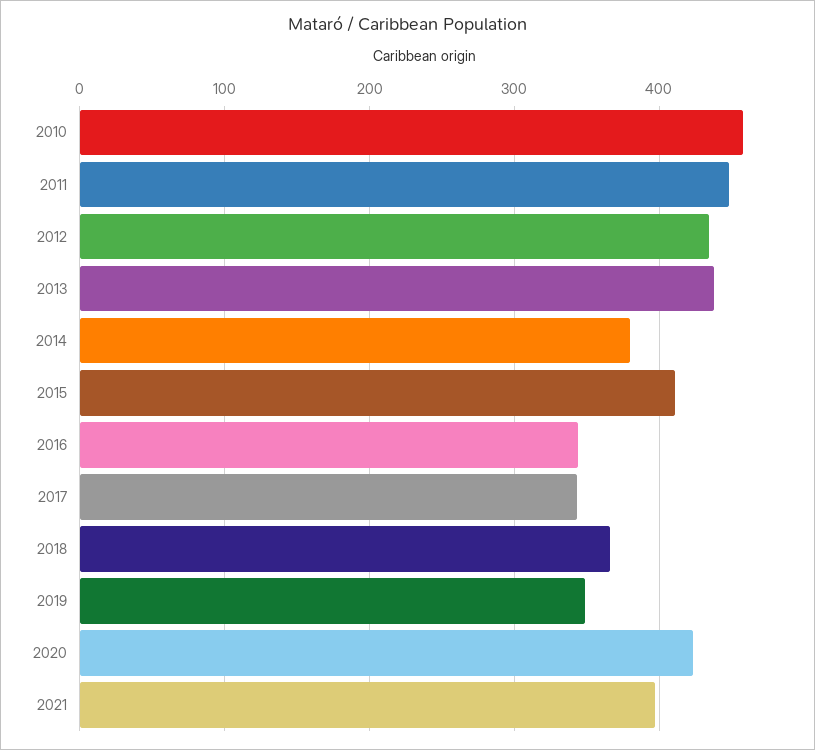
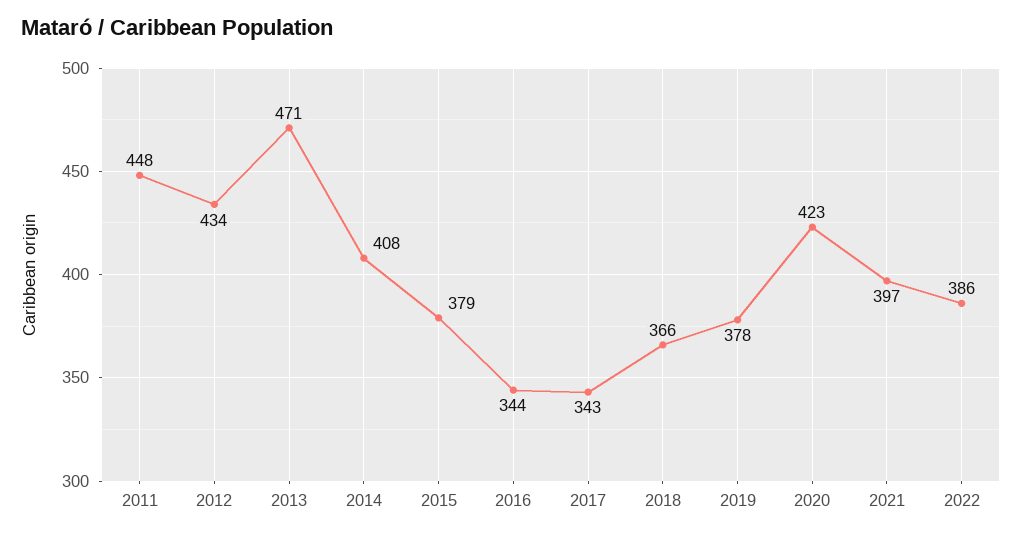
2010: 460 -> none
2013: 440 -> 471
2014: 380 -> 408
2015: 410 -> 379
2019: 350 -> 378
2022: none -> 386

